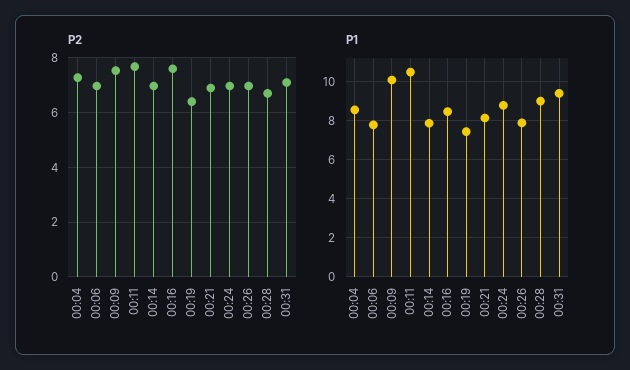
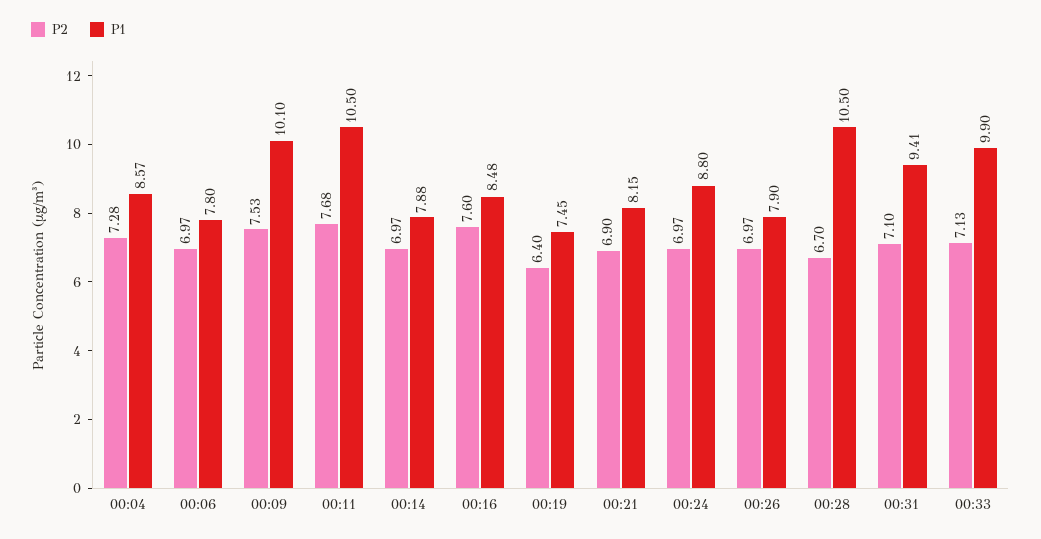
P1, 00:28: 9 -> 10.5
P2, 00:33: none -> 7.13
P1, 00:33: none -> 9.9

